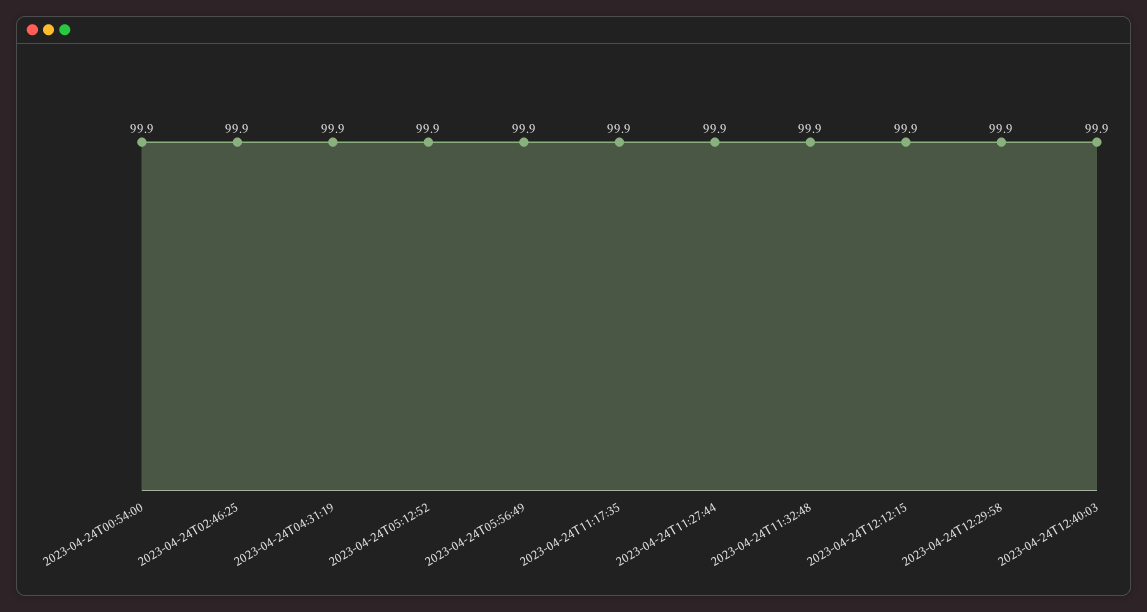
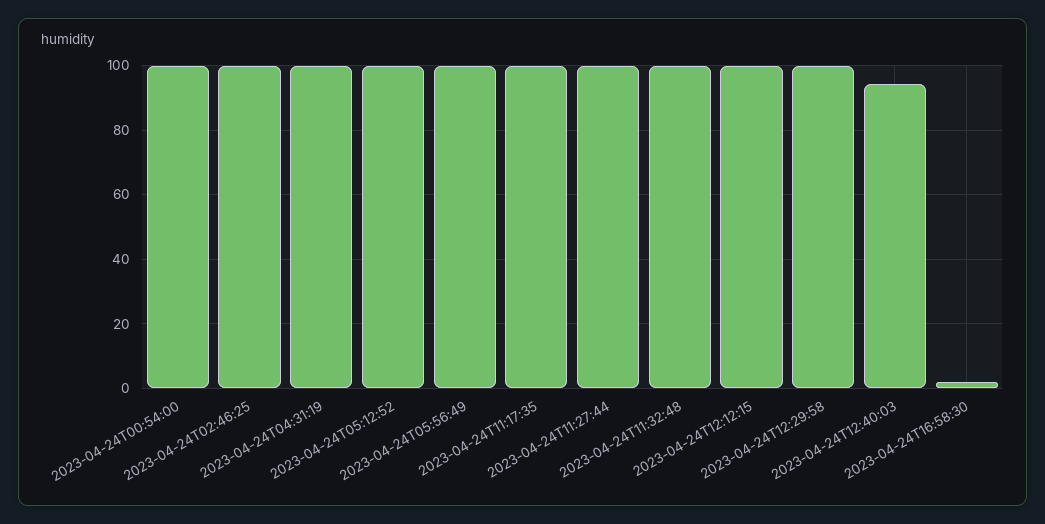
2023-04-24T12:40:03: 99.9 -> 94
2023-04-24T16:58:30: none -> 2

